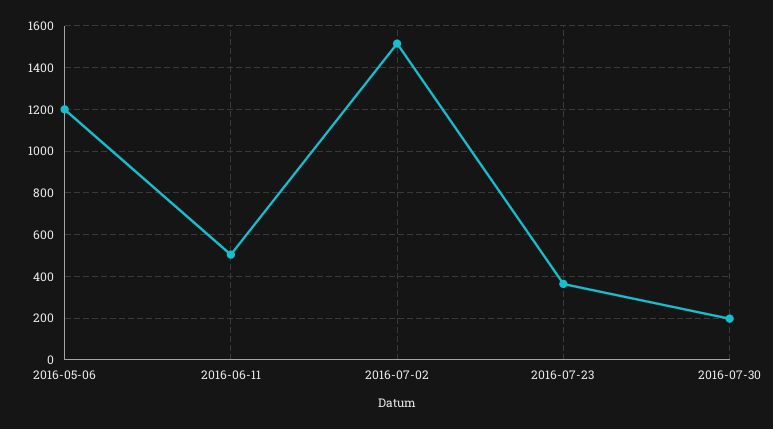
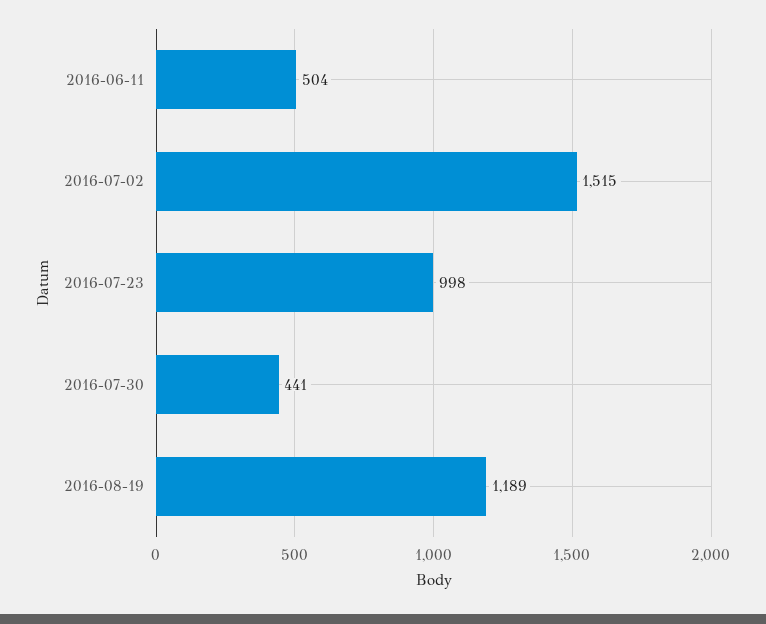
2016-05-06: 1200 -> none
2016-07-23: 350 -> 998
2016-07-30: 200 -> 441
2016-08-19: none -> 1189

